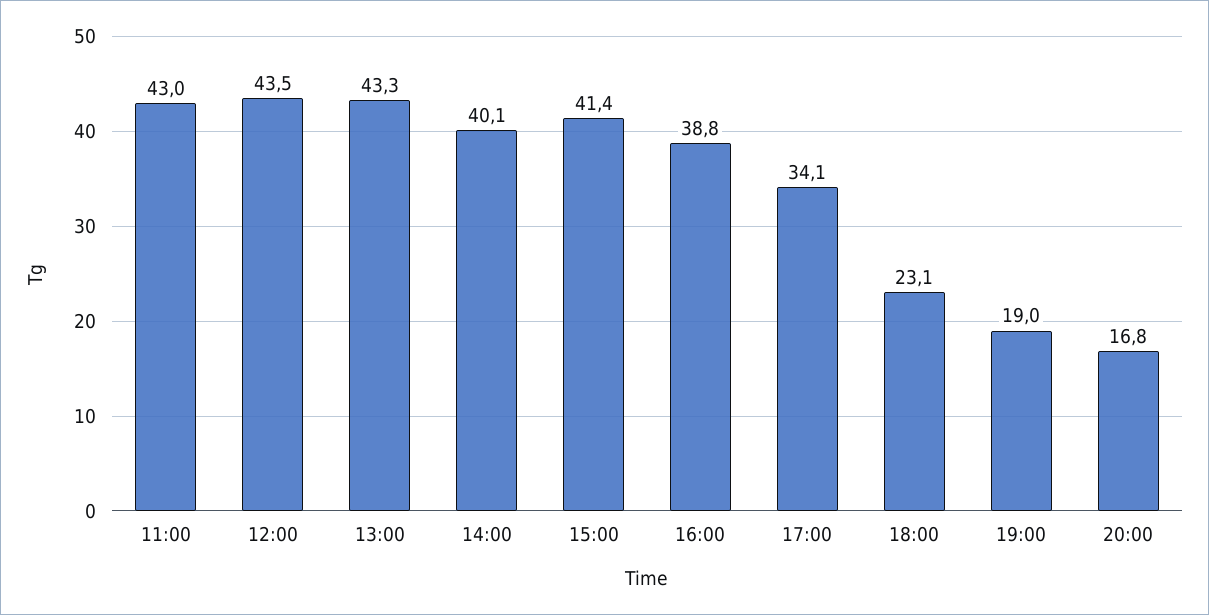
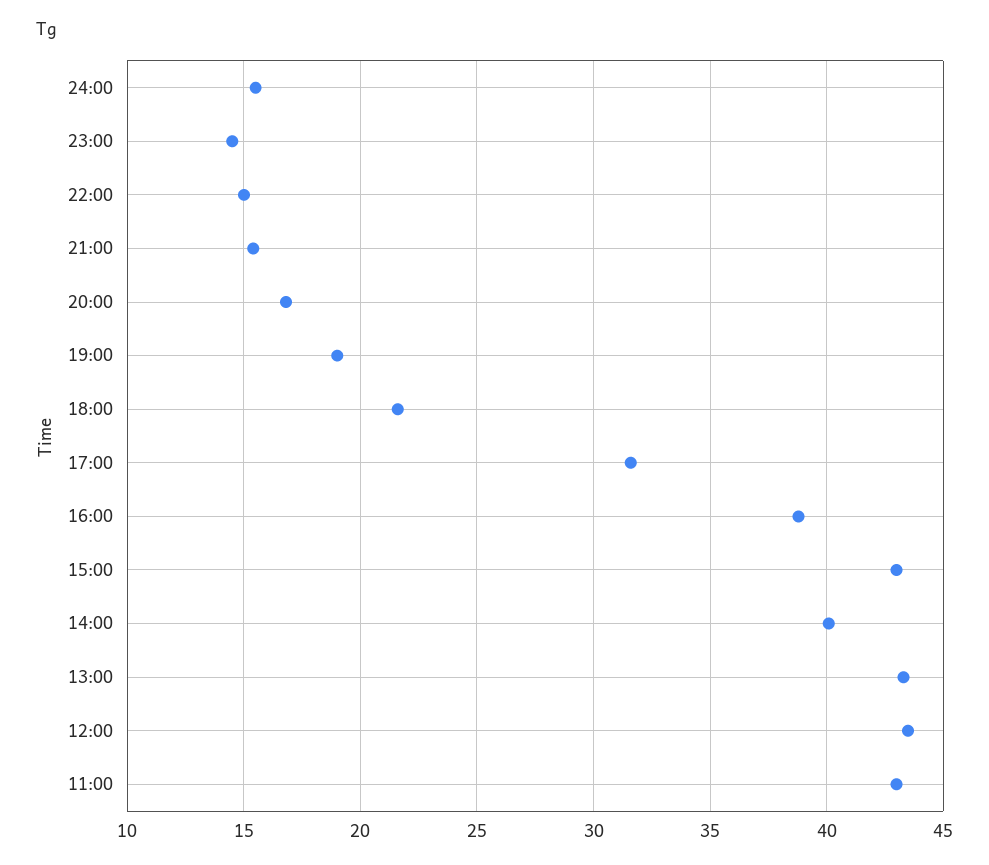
15:00: 41.4 -> 43
17:00: 34.1 -> 31.5
18:00: 23.1 -> 21.5
24:00: none -> 15.5
23:00: none -> 14.5
22:00: none -> 15
21:00: none -> 15.5

